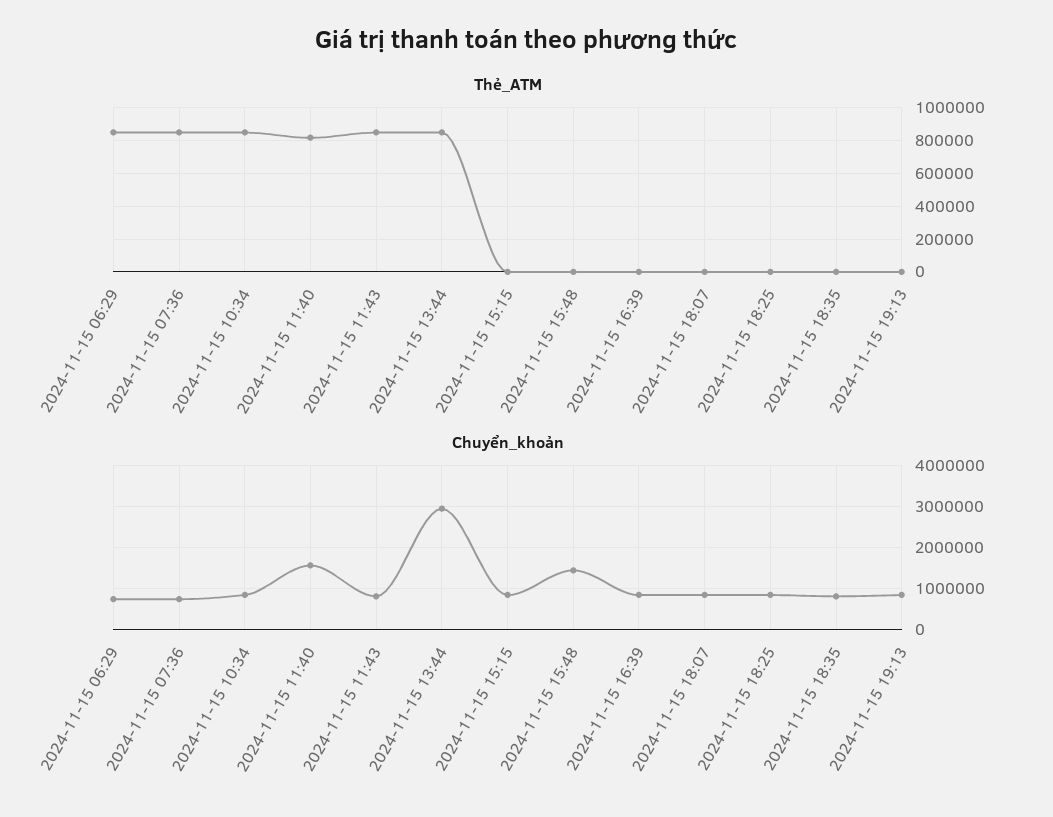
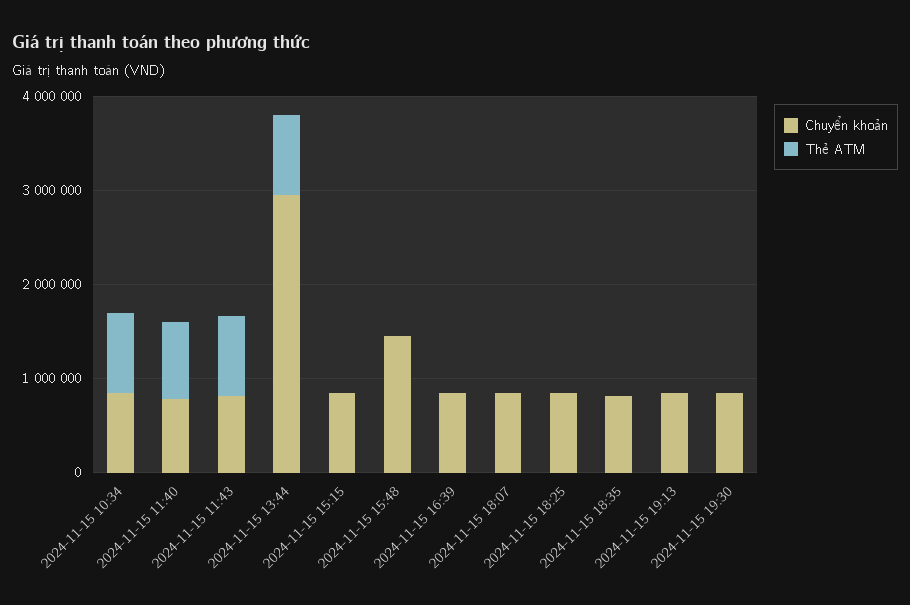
Thẻ_ATM, 2024-11-15 06:29: 850000 -> none
Thẻ_ATM, 2024-11-15 07:36: 850000 -> none
Chuyển_khoản, 2024-11-15 06:29: 800000 -> none
Chuyển_khoản, 2024-11-15 07:36: 800000 -> none
Chuyển_khoản, 2024-11-15 11:40: 1600000 -> 800000
Chuyển_khoản, 2024-11-15 19:30: none -> 800000
Thẻ_ATM, 2024-11-15 19:30: none -> 0

